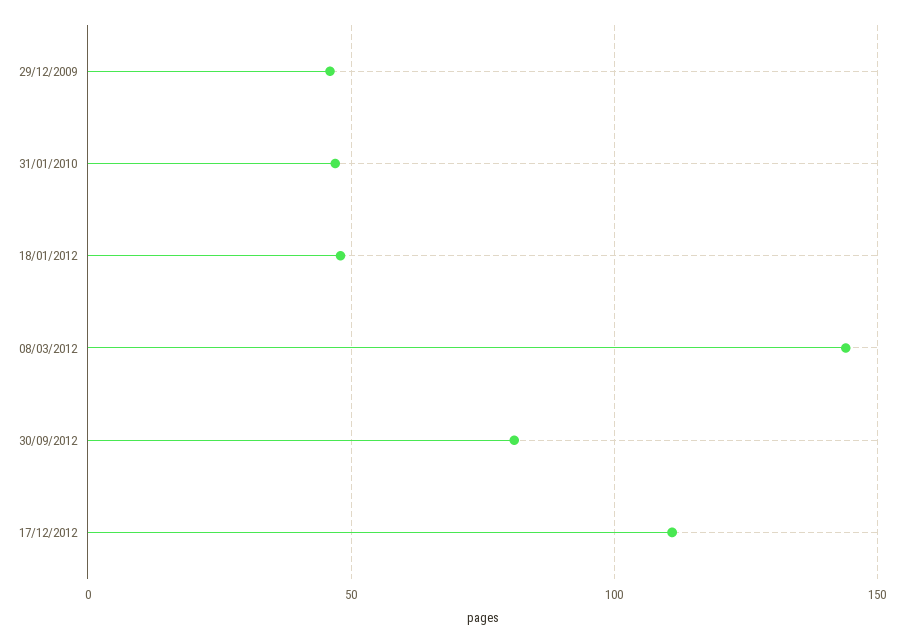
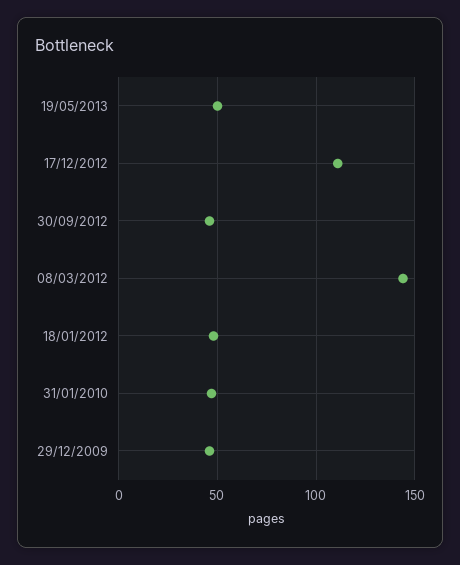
30/09/2012: 80 -> 45
19/05/2013: none -> 50

